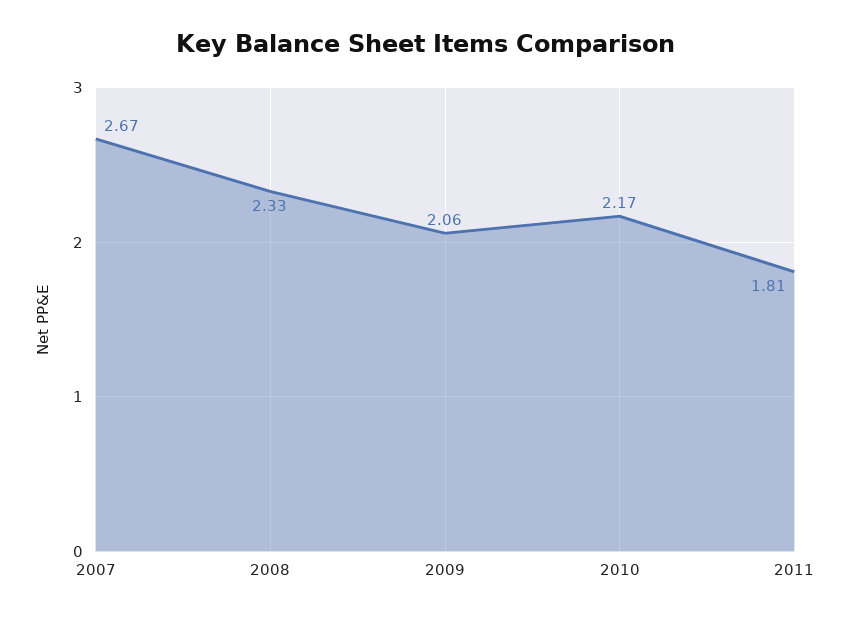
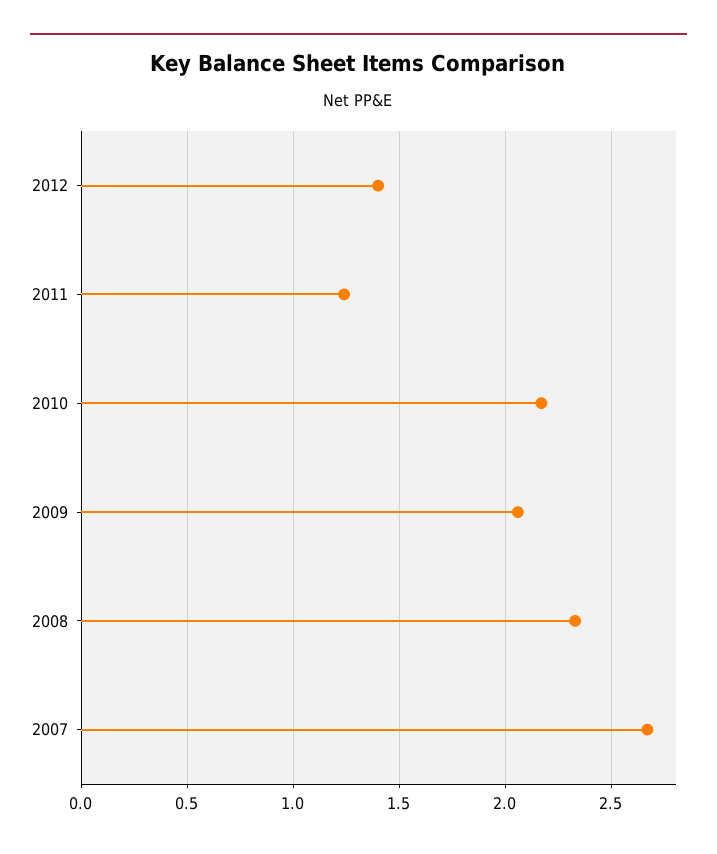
2011: 1.81 -> 1.25
2012: none -> 1.4

